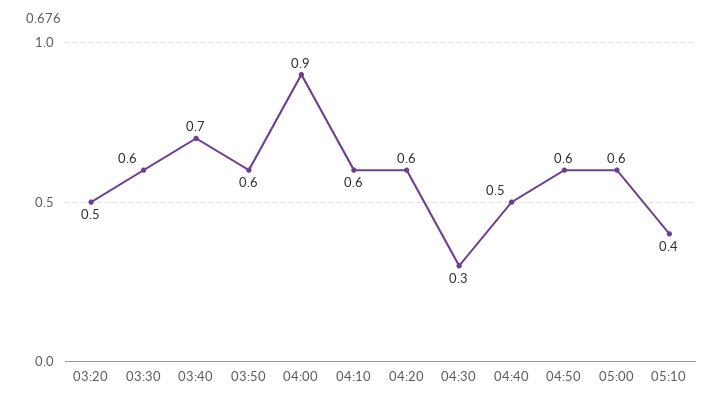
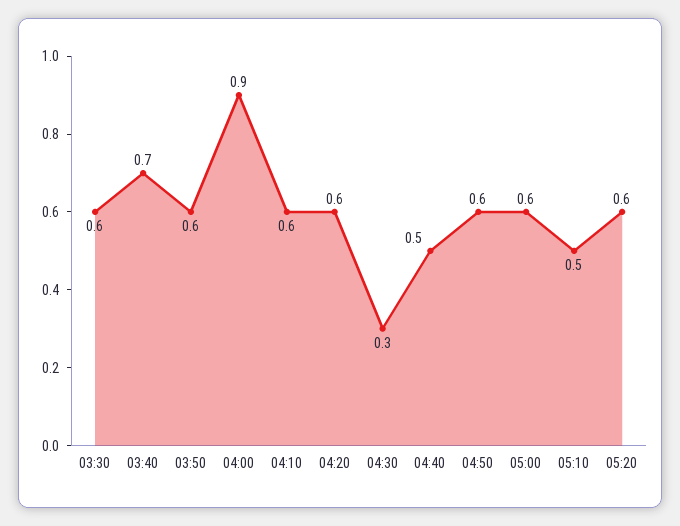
03:20: 0.5 -> none
05:10: 0.4 -> 0.5
05:20: none -> 0.6

